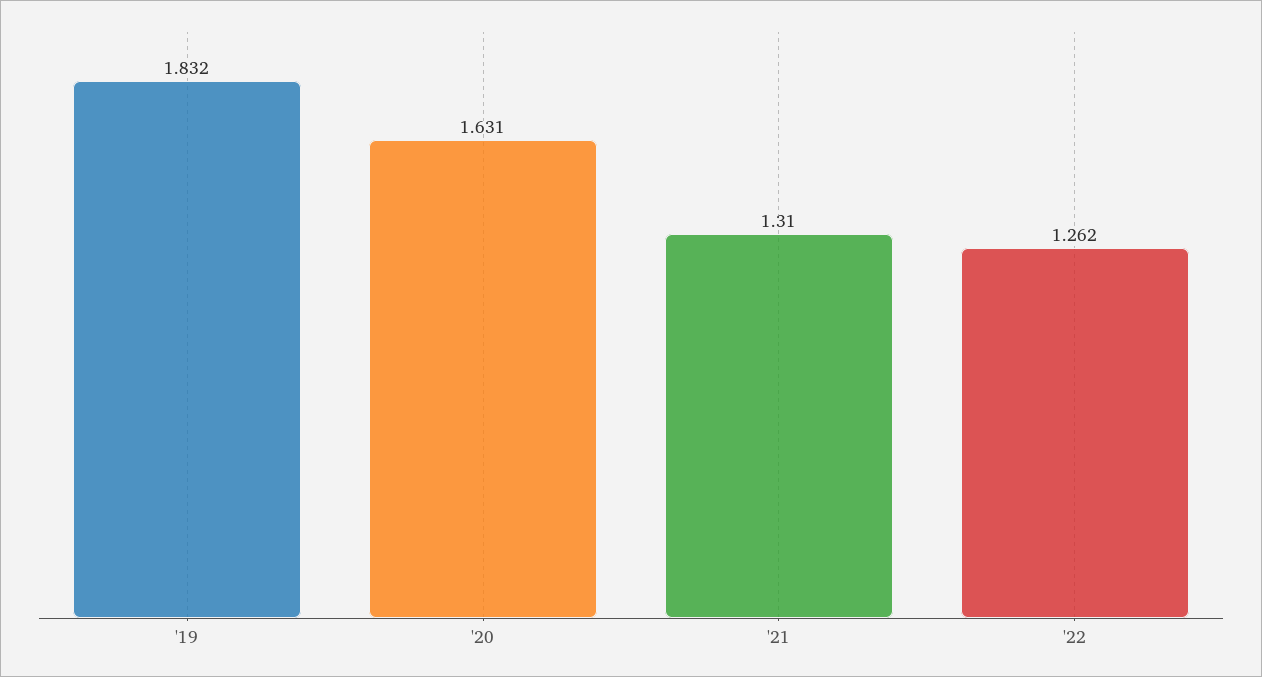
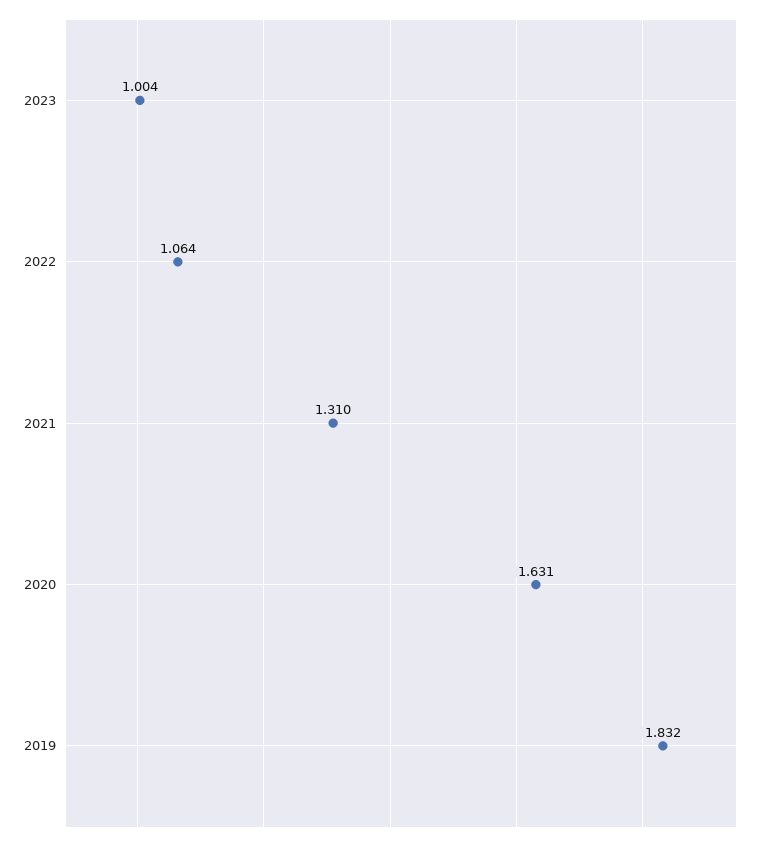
'22: 1.262 -> 1.064
2023: none -> 1.004

